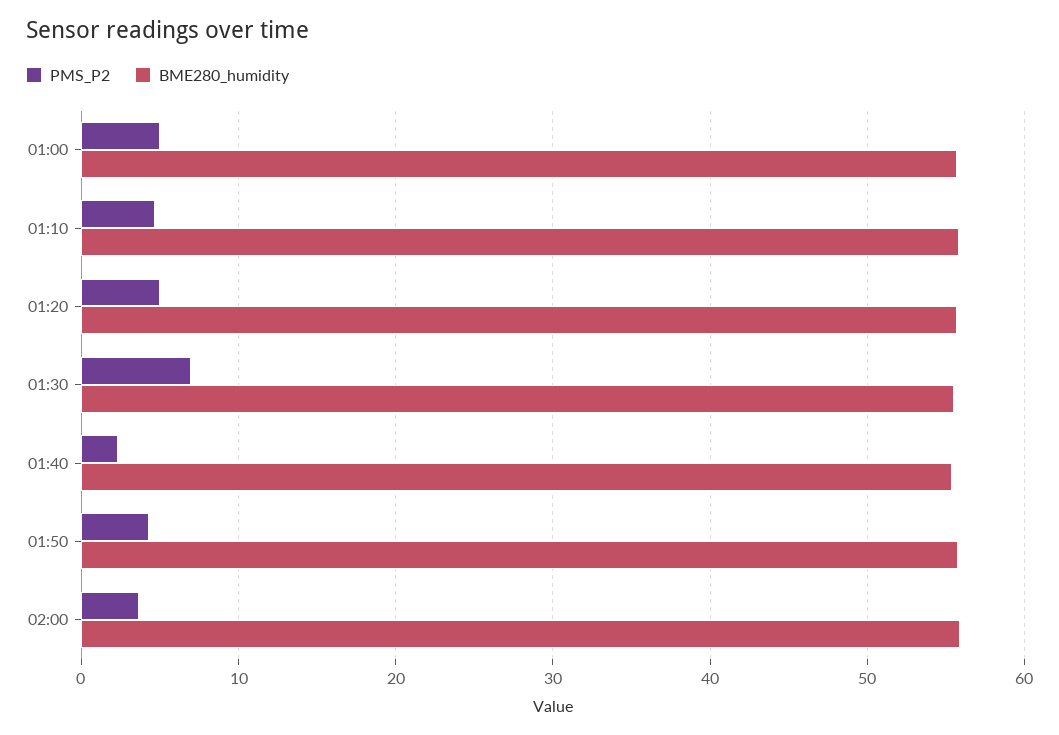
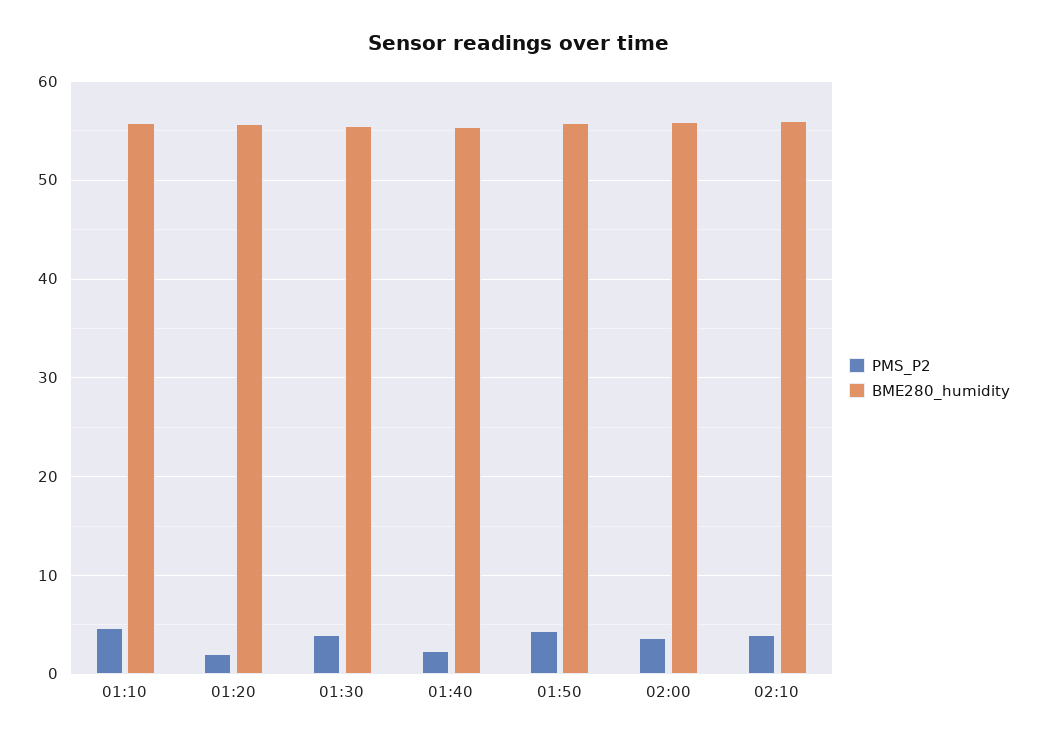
PMS_P2, 01:00: 5 -> none
BME280_humidity, 01:00: 56 -> none
PMS_P2, 01:20: 5 -> 2
PMS_P2, 01:30: 7 -> 4
PMS_P2, 02:10: none -> 4
BME280_humidity, 02:10: none -> 56

